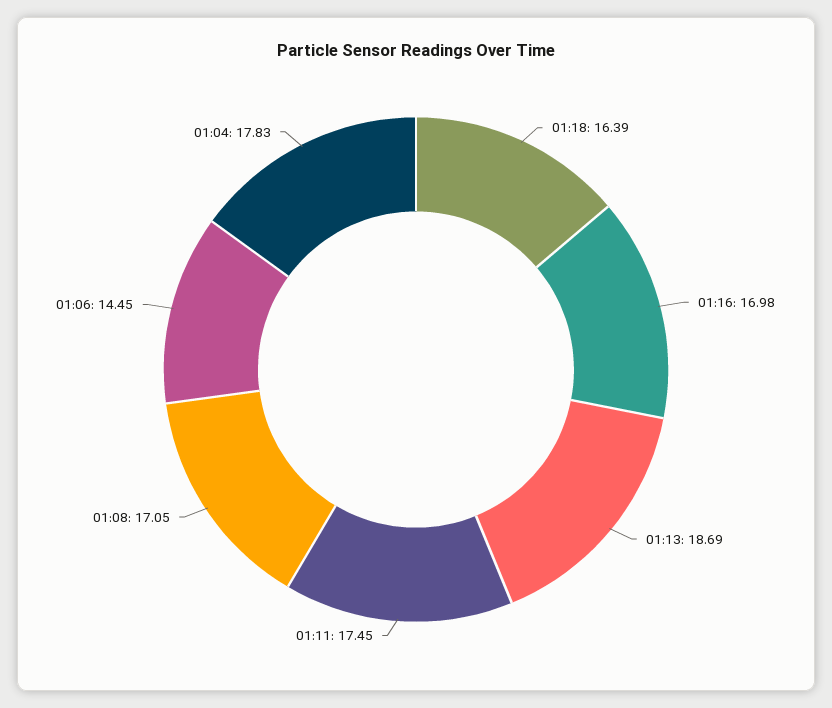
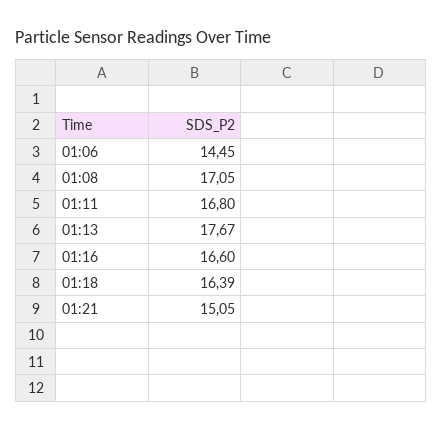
01:16: 16.98 -> 16.6
01:13: 18.69 -> 17.67
01:11: 17.45 -> 16.8
01:04: 17.83 -> none
01:21: none -> 15.05

